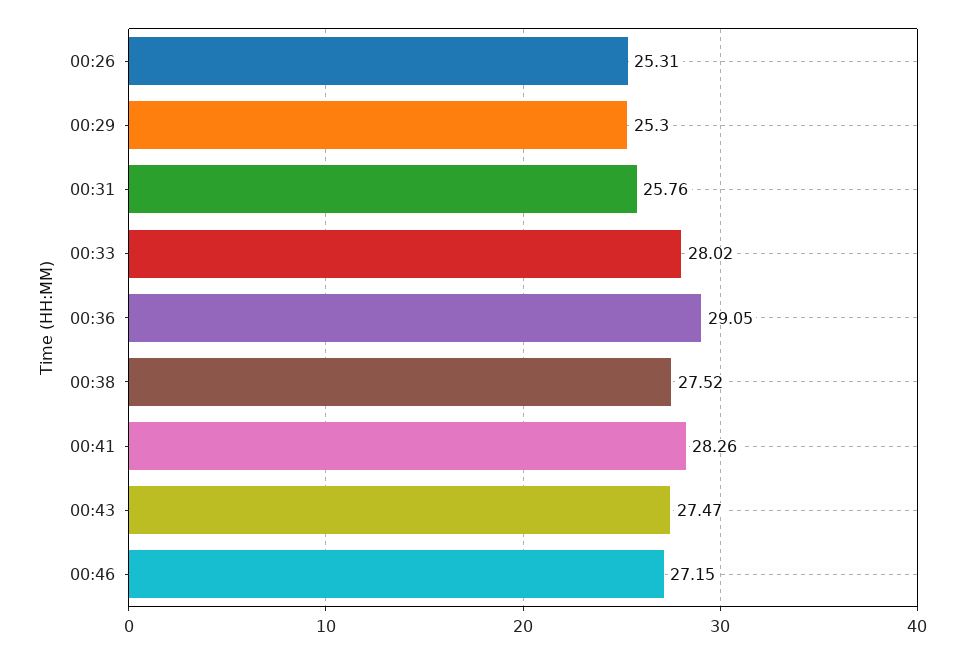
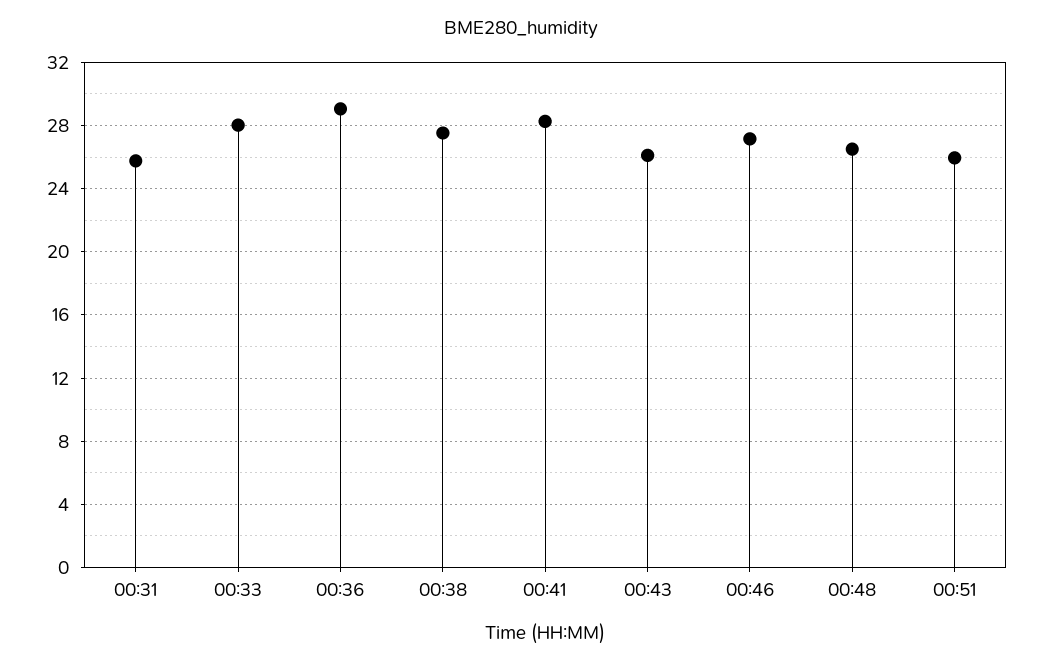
00:26: 25.31 -> none
00:29: 25.3 -> none
00:43: 27.47 -> 26
00:48: none -> 26.5
00:51: none -> 26

